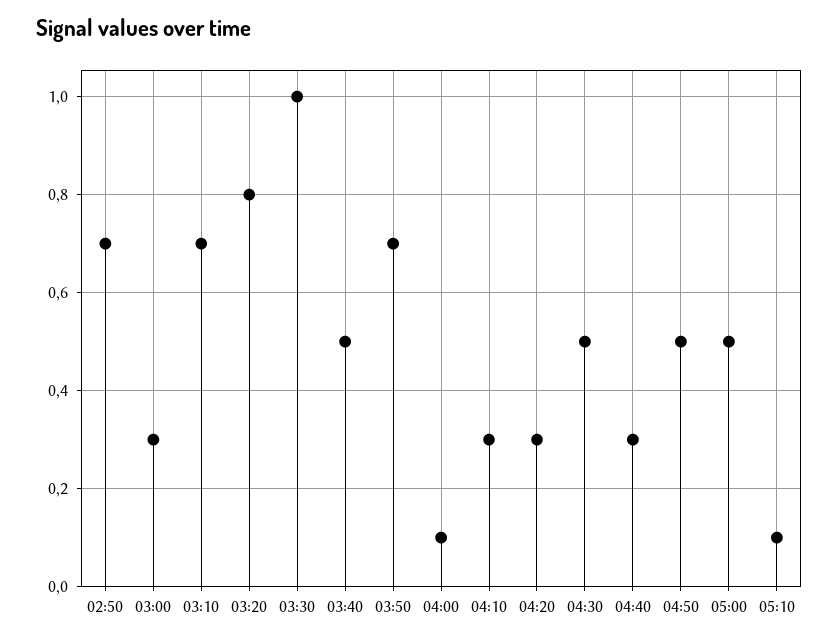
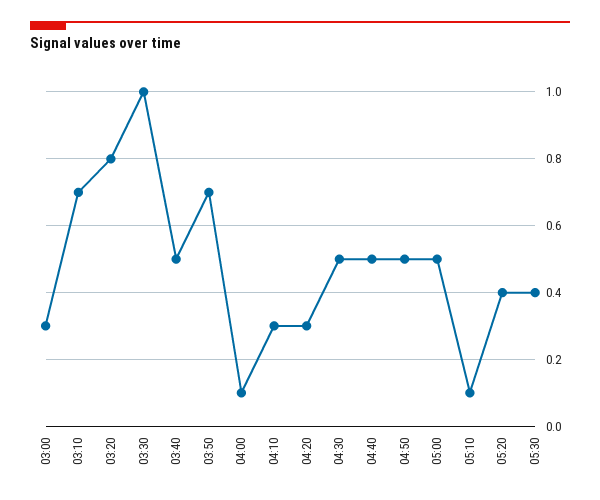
02:50: 0.7 -> none
04:40: 0.3 -> 0.5
05:20: none -> 0.4
05:30: none -> 0.4

